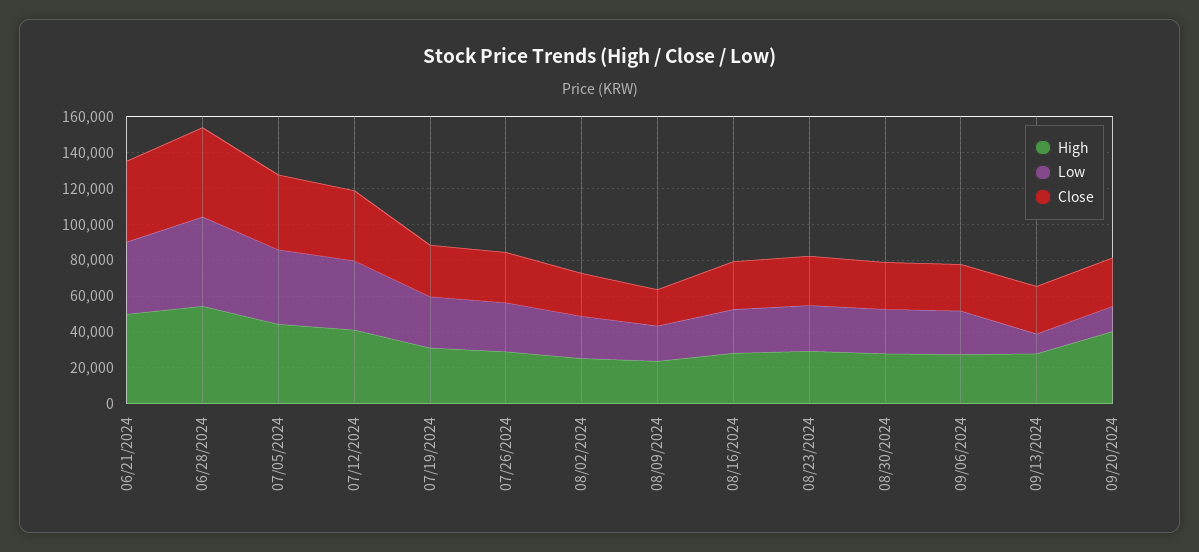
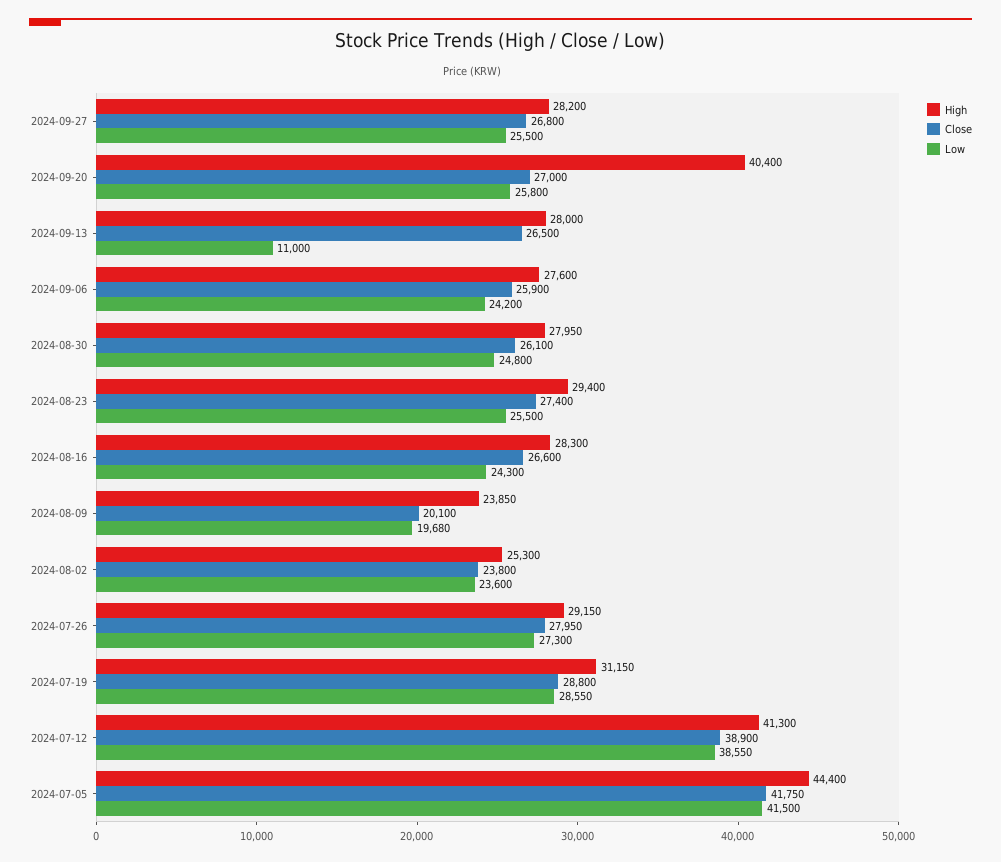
High, 06/21/2024: 50000 -> none
Low, 06/21/2024: 40000 -> none
Close, 06/21/2024: 45000 -> none
High, 06/28/2024: 55000 -> none
Low, 06/28/2024: 50000 -> none
Close, 06/28/2024: 50000 -> none
Low, 09/20/2024: 15000 -> 25800
High, 2024-09-27: none -> 28200
Close, 2024-09-27: none -> 26800
Low, 2024-09-27: none -> 25500

